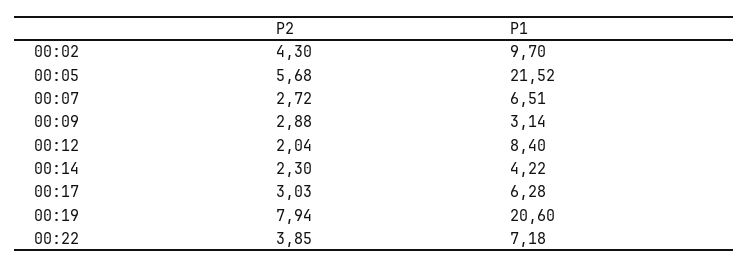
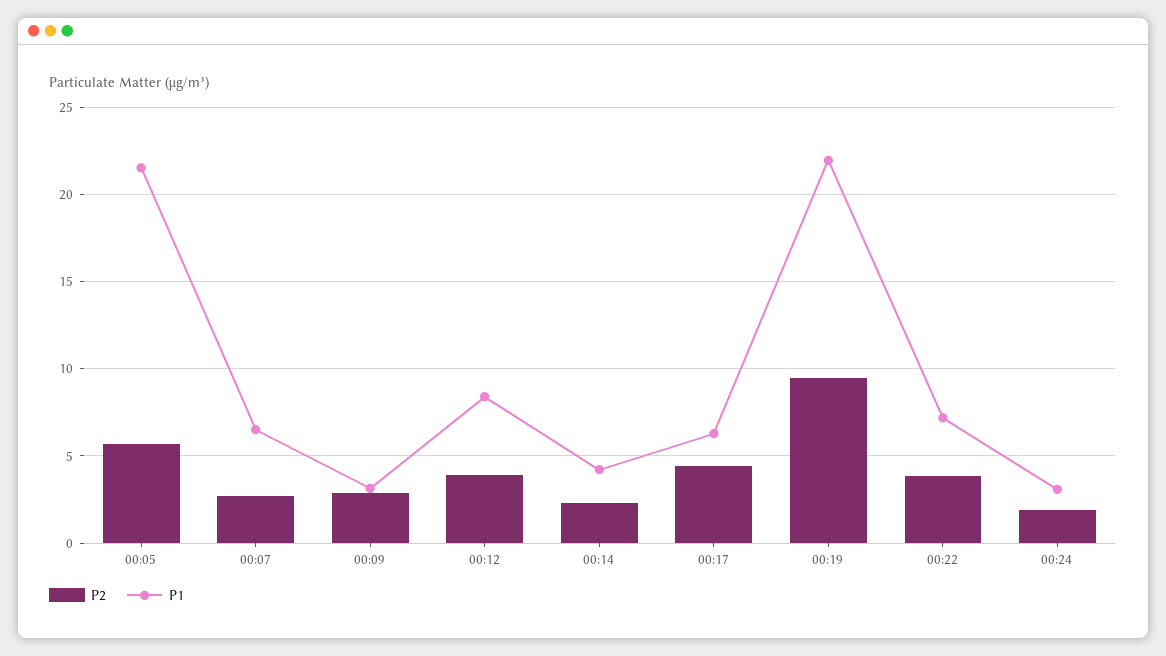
P2, 00:02: 4.3 -> none
P1, 00:02: 9.7 -> none
P2, 00:12: 2.04 -> 4
P2, 00:17: 3.03 -> 4.5
P2, 00:19: 7.94 -> 9.5
P1, 00:19: 20.6 -> 22
P2, 00:24: none -> 2
P1, 00:24: none -> 3

